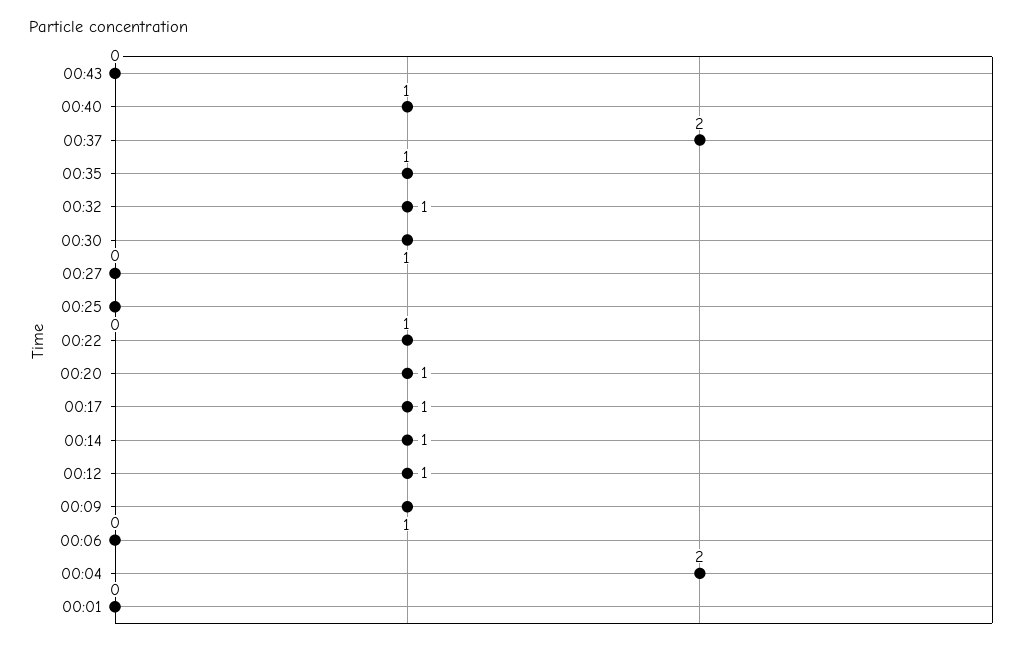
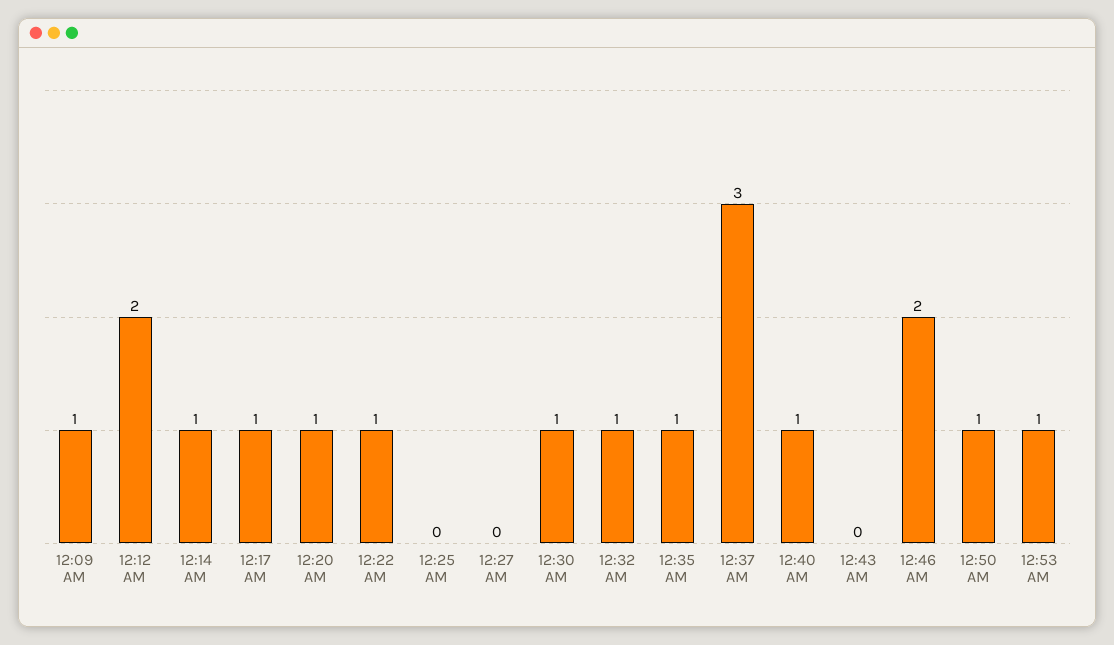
00:37: 2 -> 3
00:12: 1 -> 2
00:06: 0 -> none
00:04: 2 -> none
00:01: 0 -> none
12:46 AM: none -> 2
12:50 AM: none -> 1
12:53 AM: none -> 1

